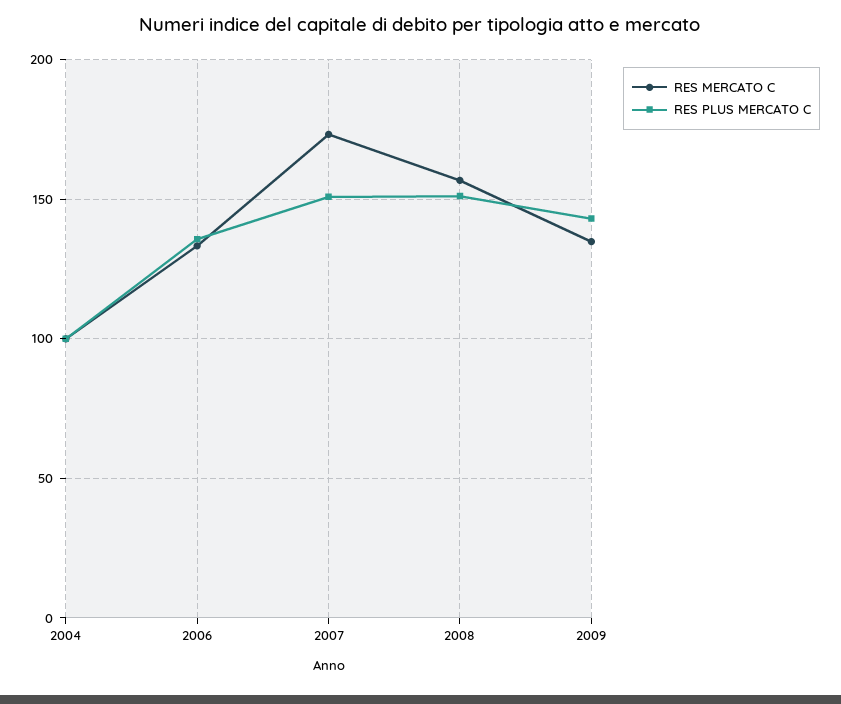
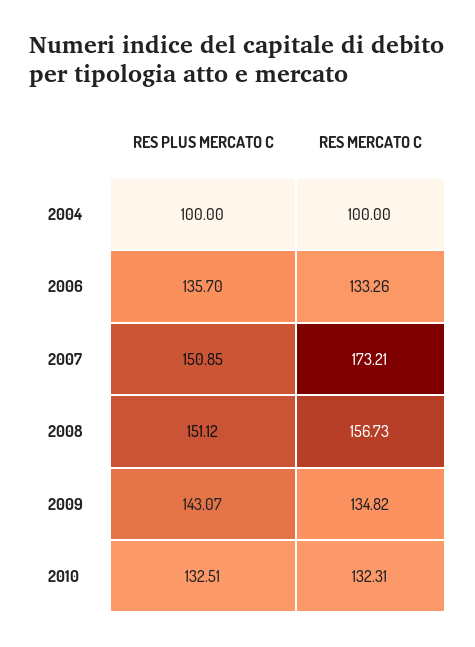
RES PLUS MERCATO C, 2010: none -> 132.51
RES MERCATO C, 2010: none -> 132.31

